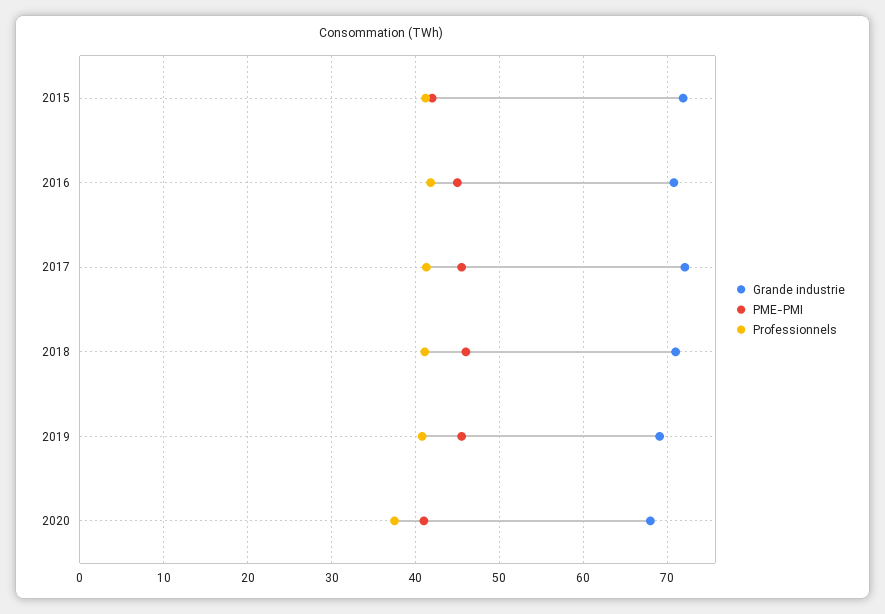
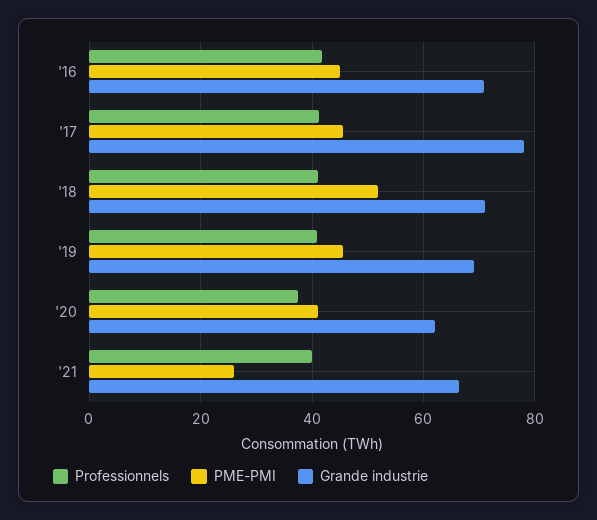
Grande industrie, 2015: 72 -> none
PME-PMI, 2015: 42 -> none
Professionnels, 2015: 41 -> none
Grande industrie, 2017: 72 -> 78
PME-PMI, 2018: 46 -> 52
Grande industrie, 2020: 68 -> 62
Professionnels, '21: none -> 40
PME-PMI, '21: none -> 26
Grande industrie, '21: none -> 66

